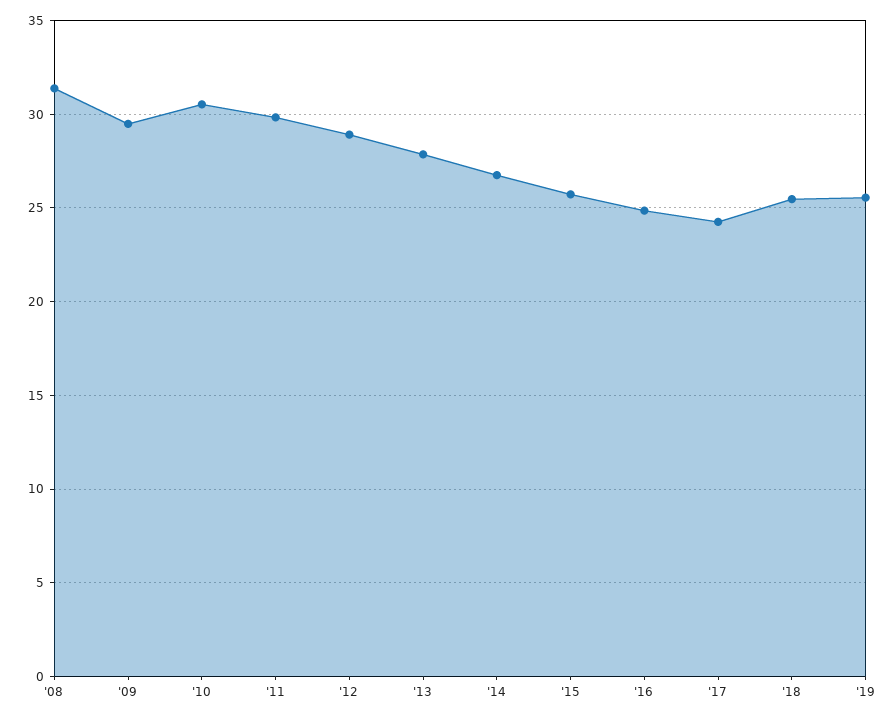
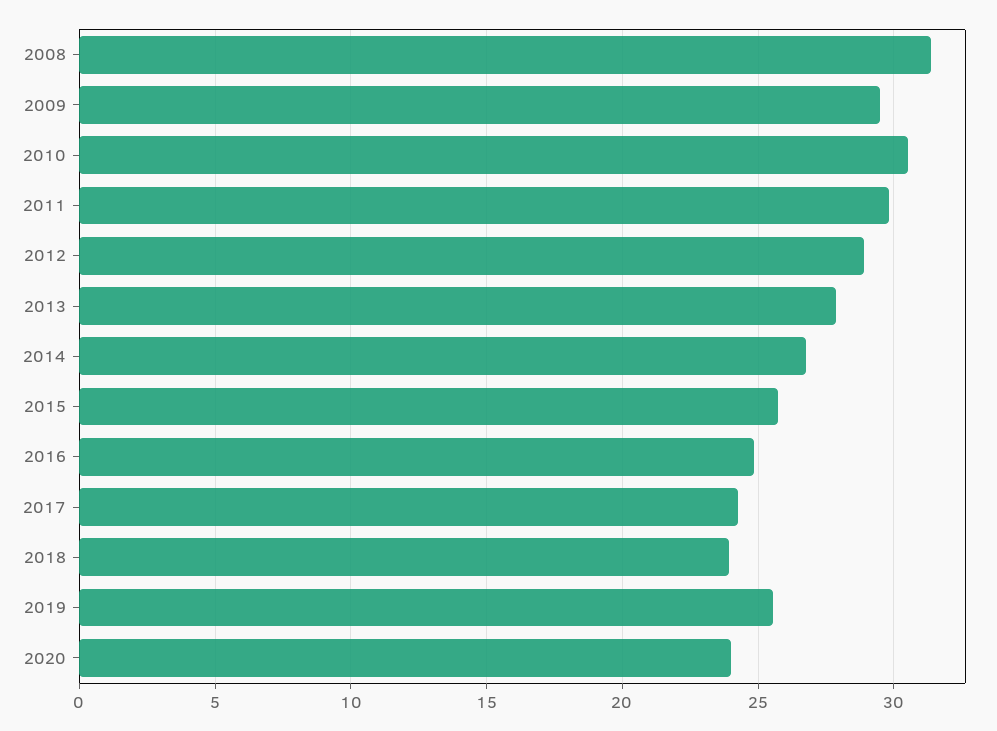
'18: 25.5 -> 24
2020: none -> 24

